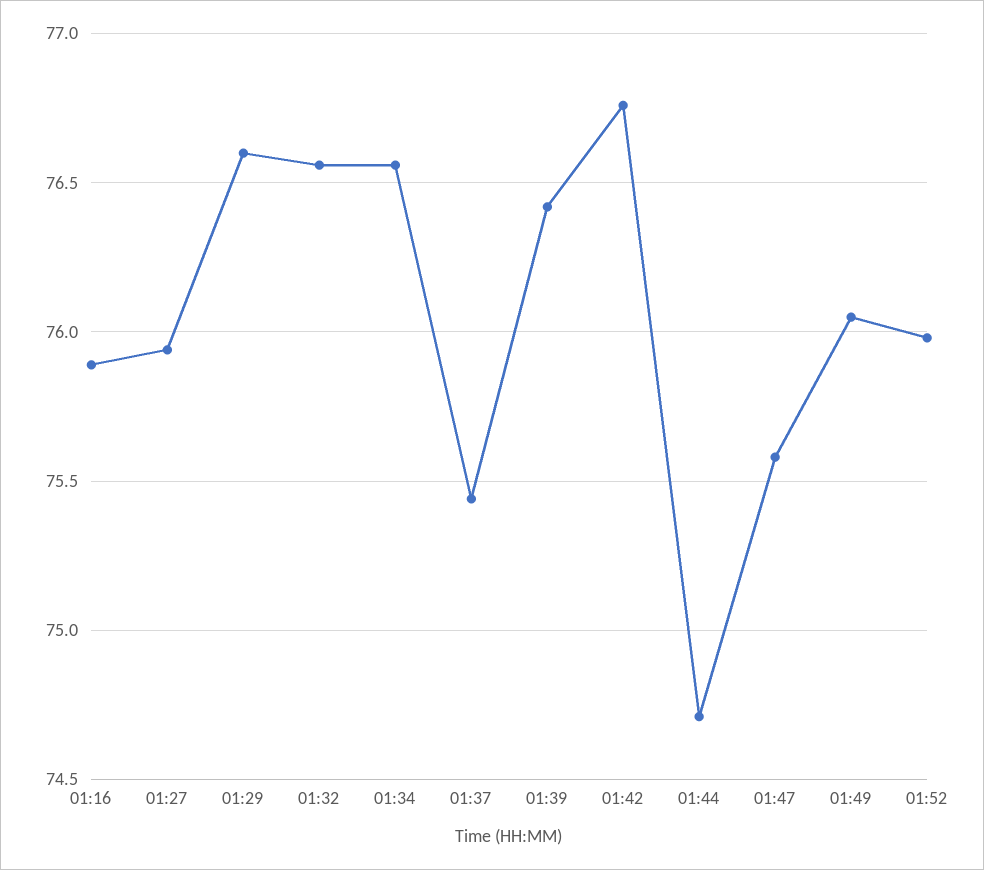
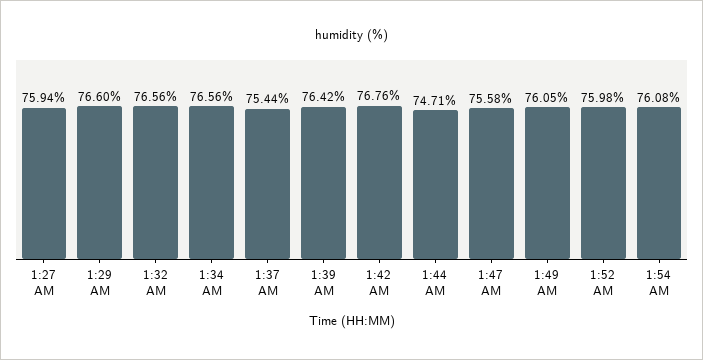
01:16: 75.9 -> none
1:54 AM: none -> 76.08

